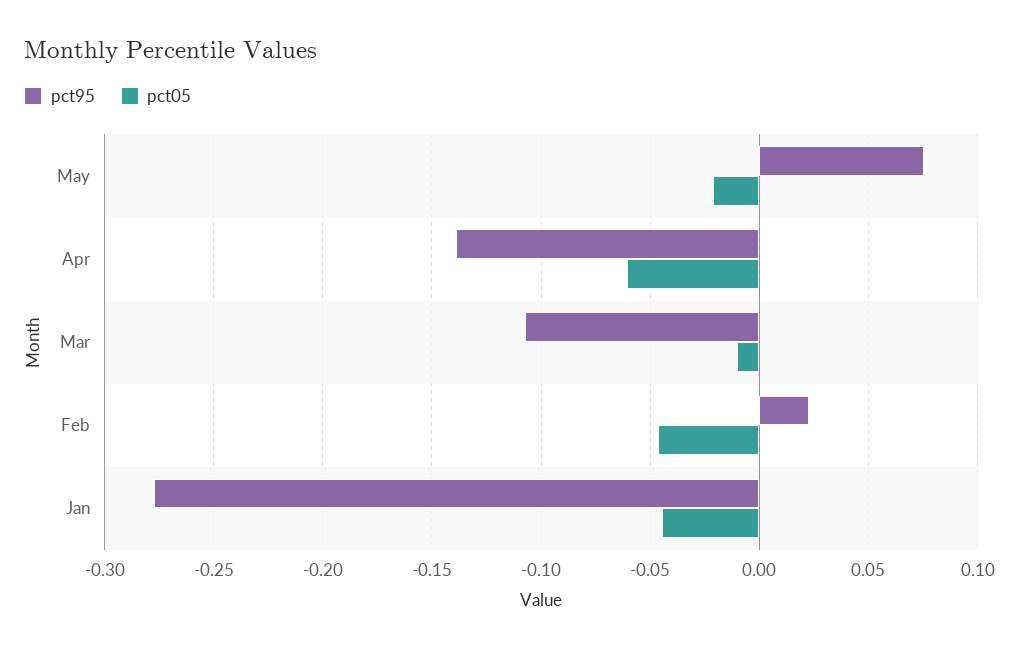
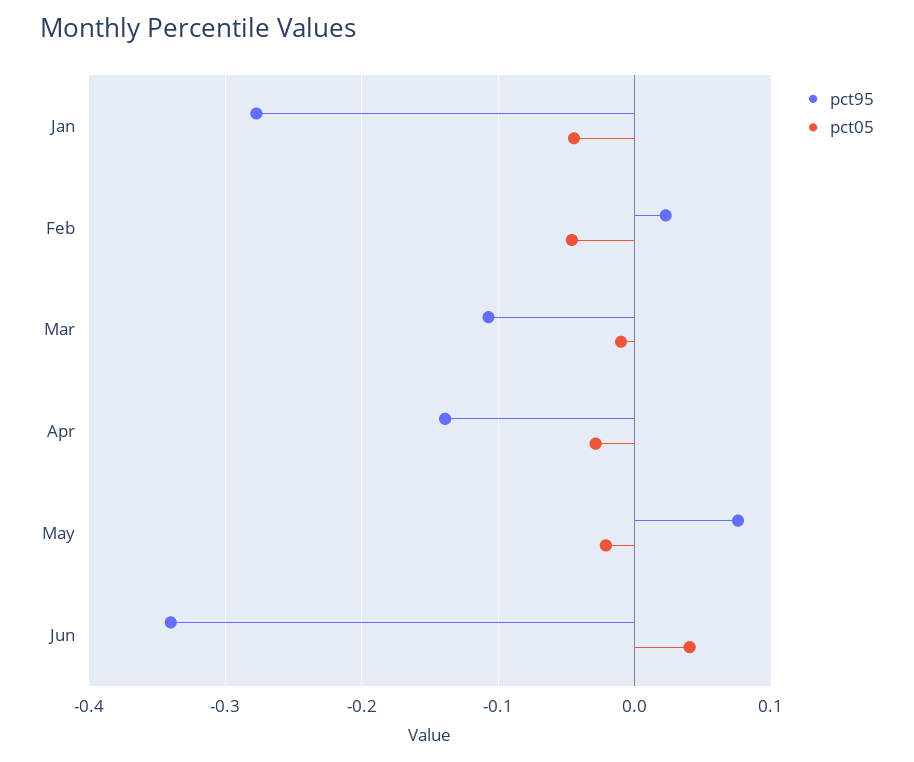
pct05, Apr: -0.06 -> -0.03
pct95, Jun: none -> -0.34
pct05, Jun: none -> 0.04

